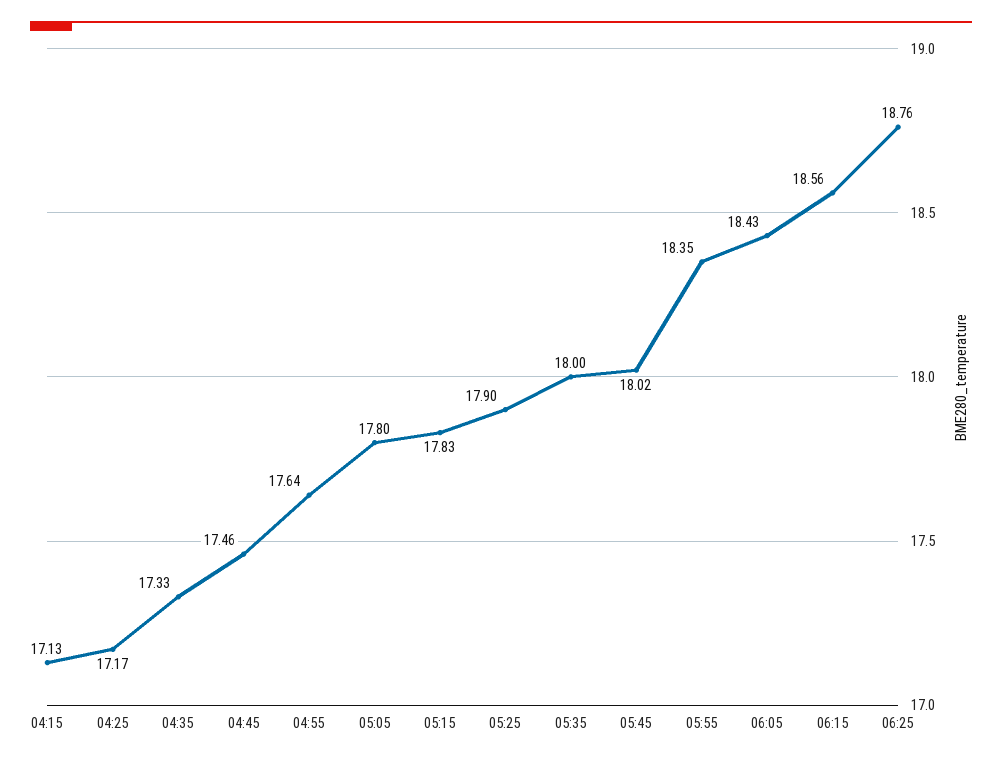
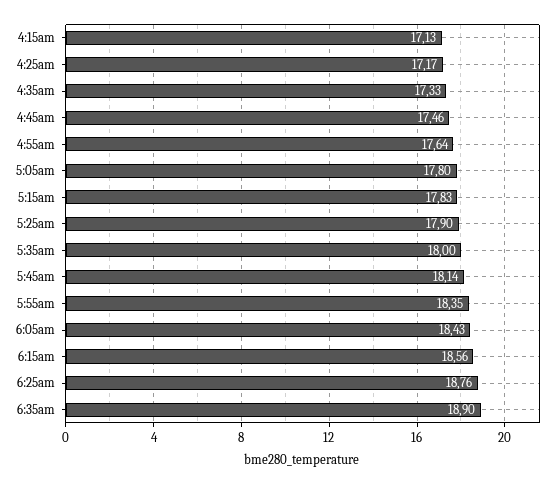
05:45: 18.02 -> 18.14
6:35am: none -> 18.9

